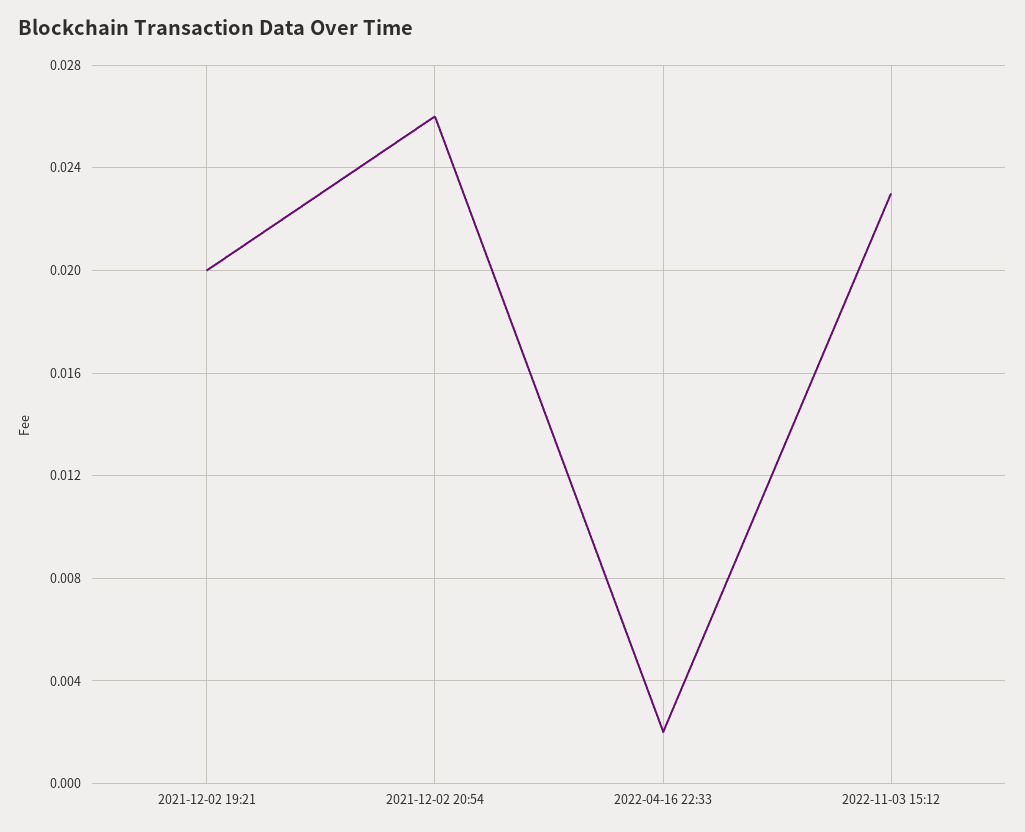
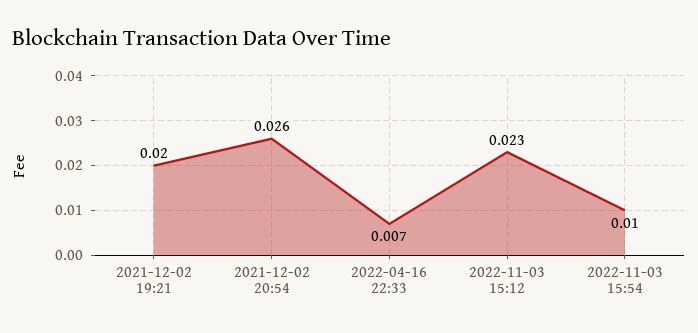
2022-04-16 22:33: 0.002 -> 0.007
2022-11-03 15:54: none -> 0.01

